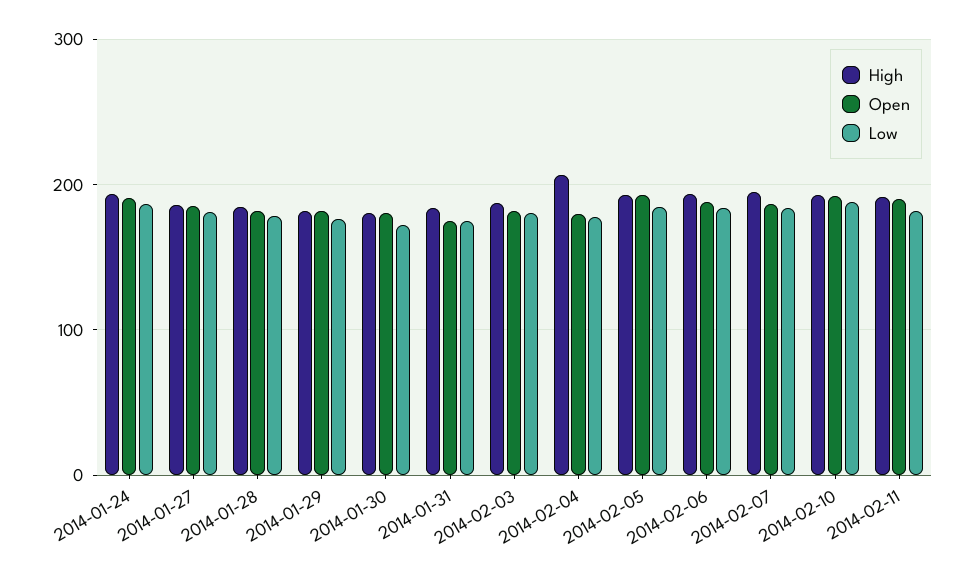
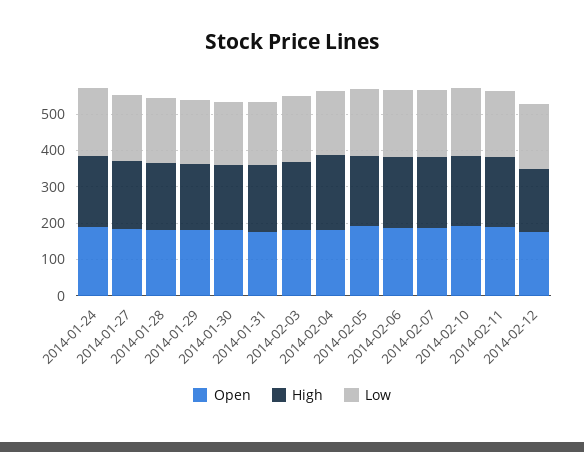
Open, 2014-02-12: none -> 175
High, 2014-02-12: none -> 175
Low, 2014-02-12: none -> 175

